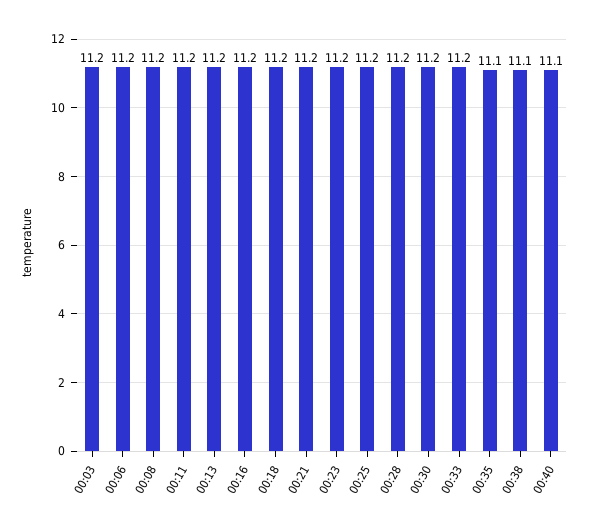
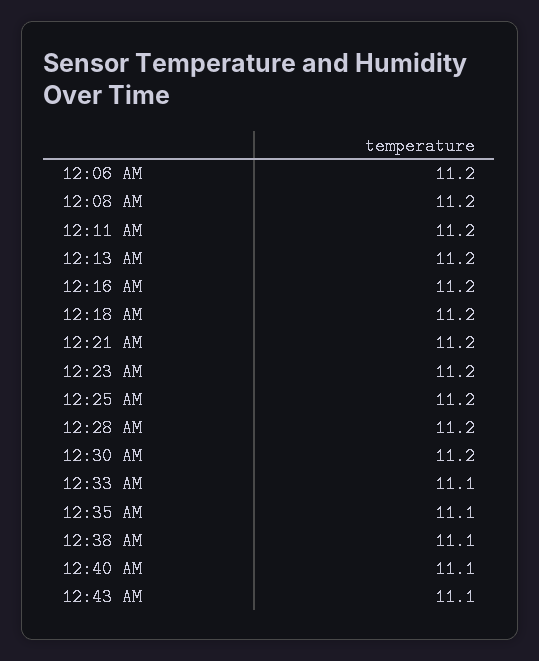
00:03: 11.2 -> none
00:33: 11.2 -> 11.1
12:43 AM: none -> 11.1

